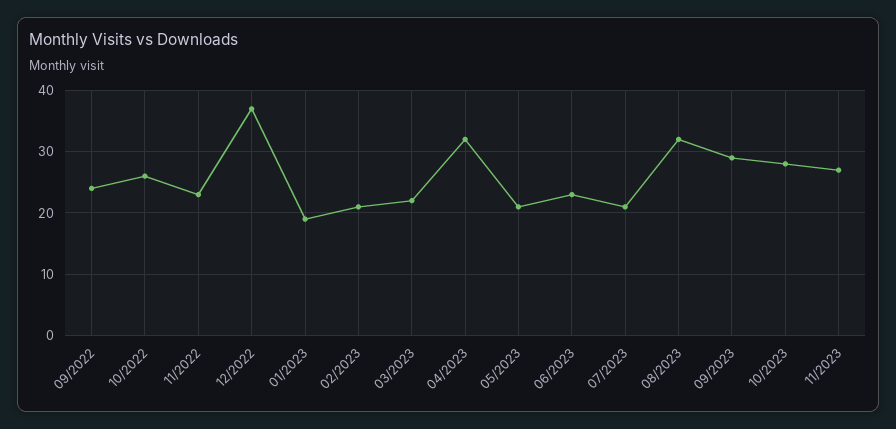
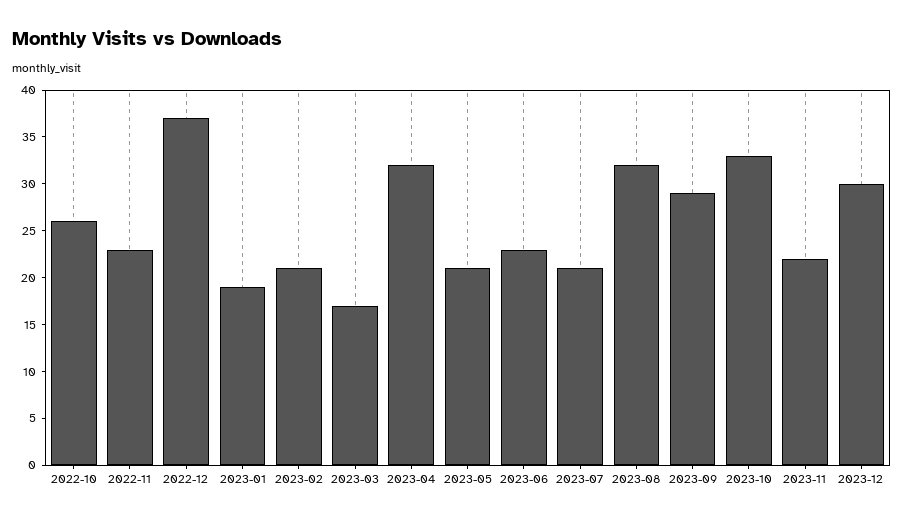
09/2022: 24 -> none
03/2023: 22 -> 17
10/2023: 28 -> 33
11/2023: 27 -> 22
2023-12: none -> 30

